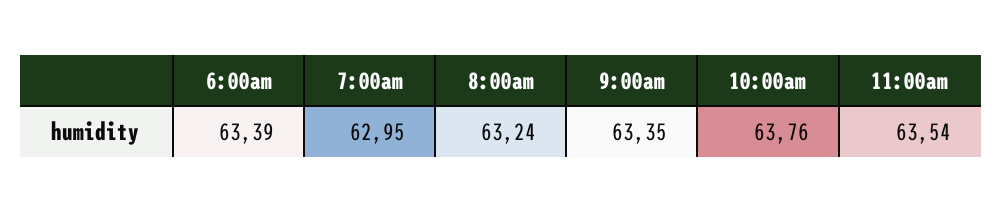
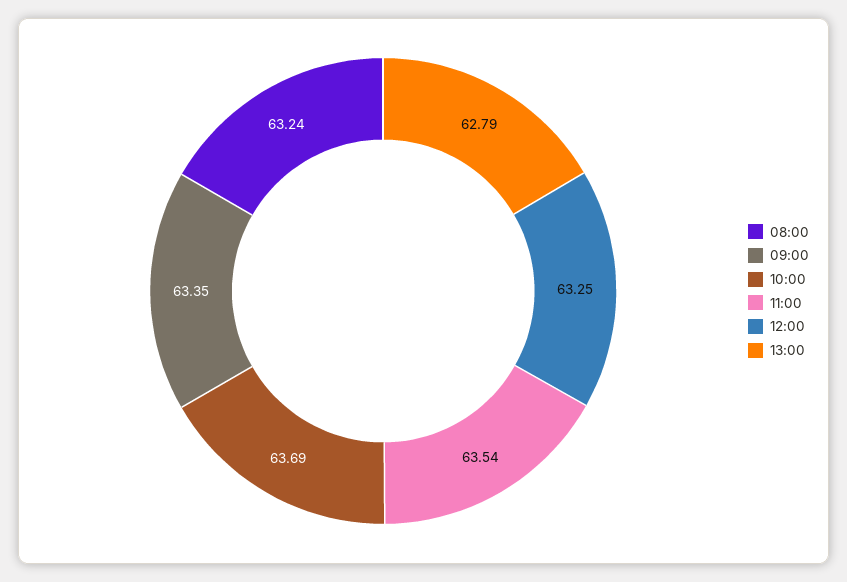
6:00am: 63.39 -> none
7:00am: 62.95 -> none
10:00am: 63.76 -> 63.69
12:00: none -> 63.25
13:00: none -> 62.79

